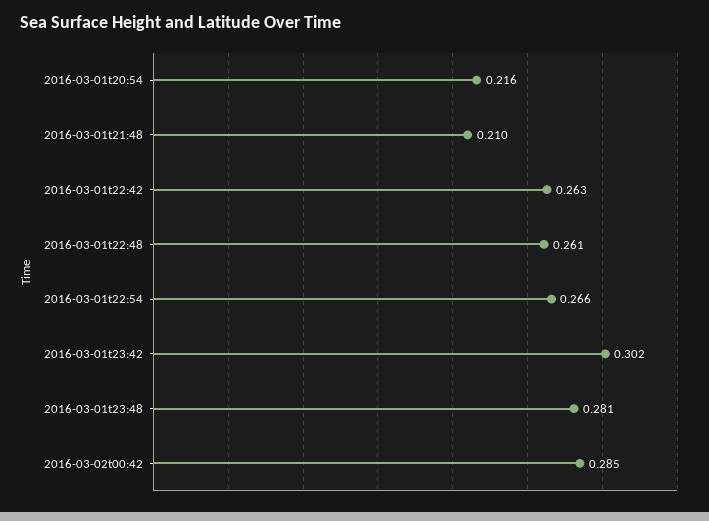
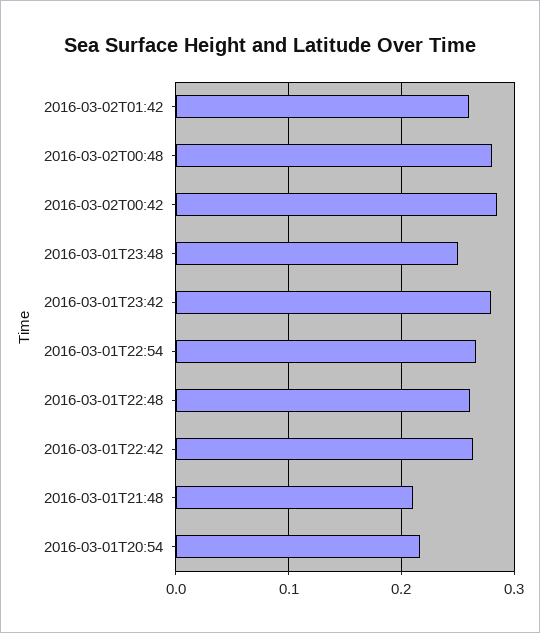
2016-03-01t23:42: 0.302 -> 0.28
2016-03-01t23:48: 0.281 -> 0.25
2016-03-02T01:42: none -> 0.26
2016-03-02T00:48: none -> 0.28

